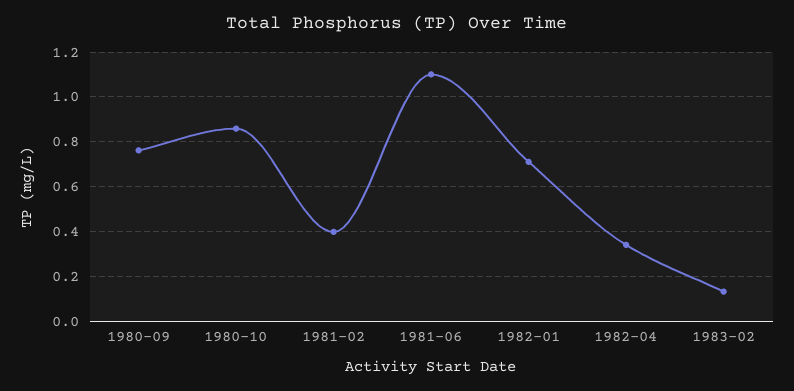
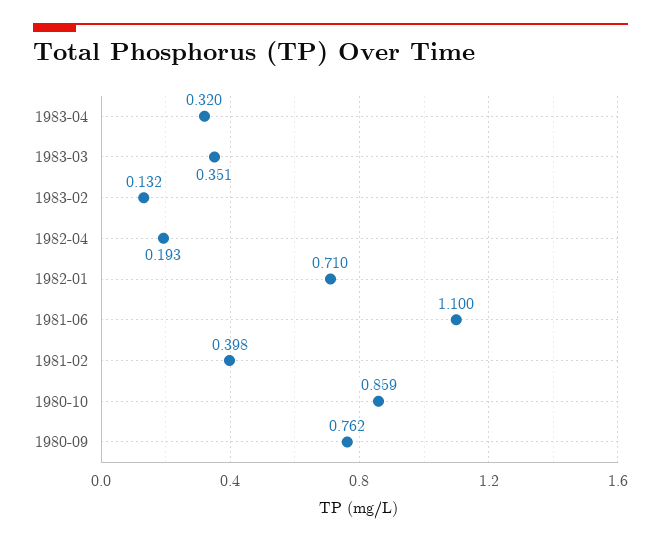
1982-04: 0.35 -> 0.193
1983-04: none -> 0.32
1983-03: none -> 0.351

